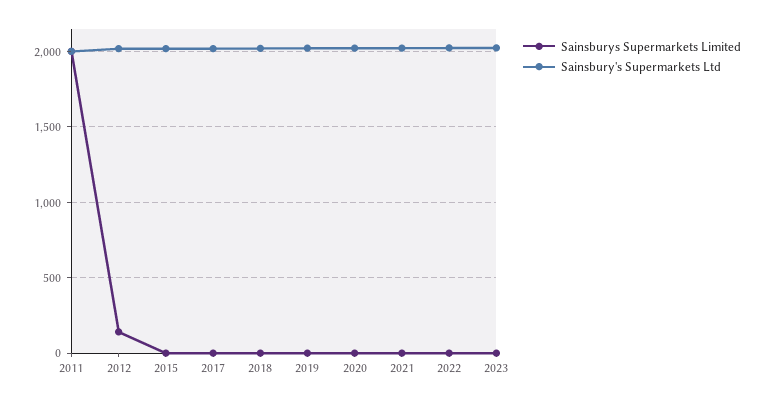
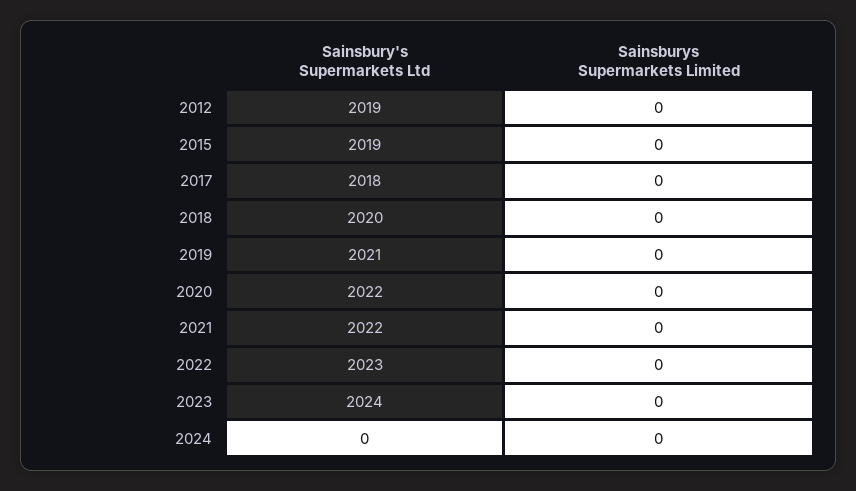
Sainsburys Supermarkets Limited, 2011: 2000 -> none
Sainsbury's Supermarkets Ltd, 2011: 2000 -> none
Sainsburys Supermarkets Limited, 2012: 150 -> 0
Sainsbury's Supermarkets Ltd, 2024: none -> 0
Sainsburys Supermarkets Limited, 2024: none -> 0

